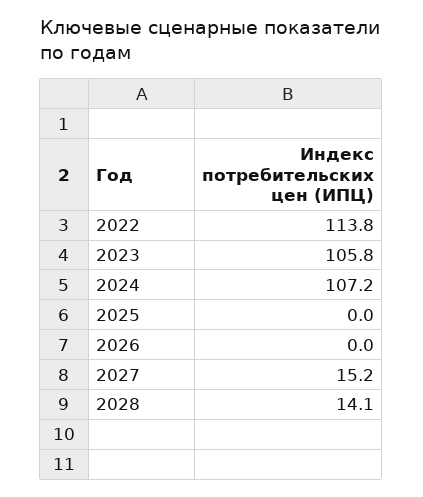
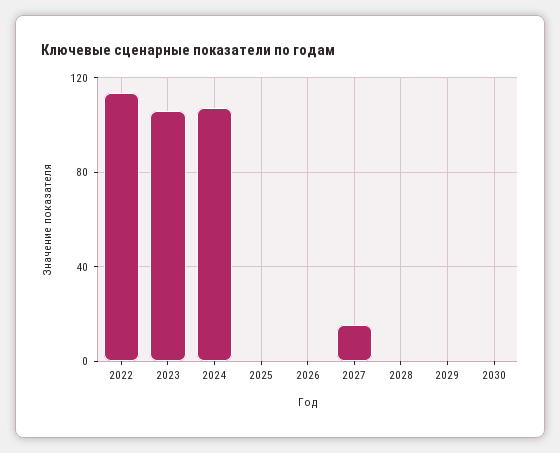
2028: 14.1 -> 0
2029: none -> 0
2030: none -> 0

